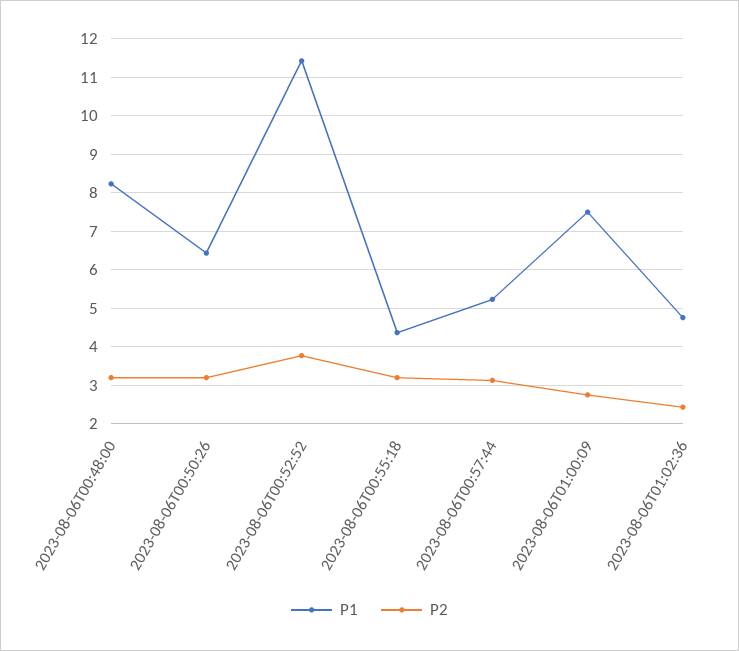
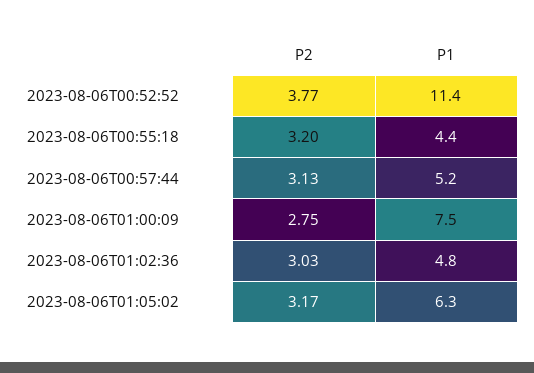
P1, 2023-08-06T00:48:00: 8.2 -> none
P2, 2023-08-06T00:48:00: 3.2 -> none
P1, 2023-08-06T00:50:26: 6.4 -> none
P2, 2023-08-06T00:50:26: 3.2 -> none
P2, 2023-08-06T01:02:36: 2.4 -> 3.03
P2, 2023-08-06T01:05:02: none -> 3.17
P1, 2023-08-06T01:05:02: none -> 6.3

